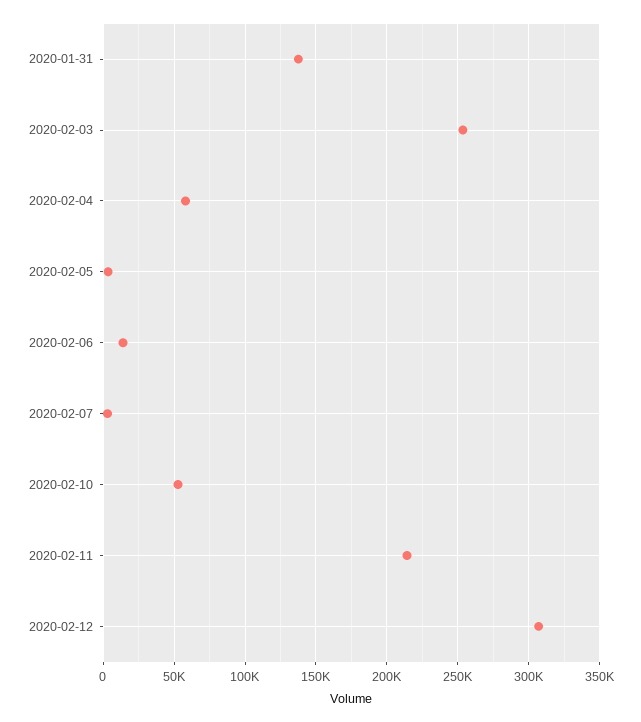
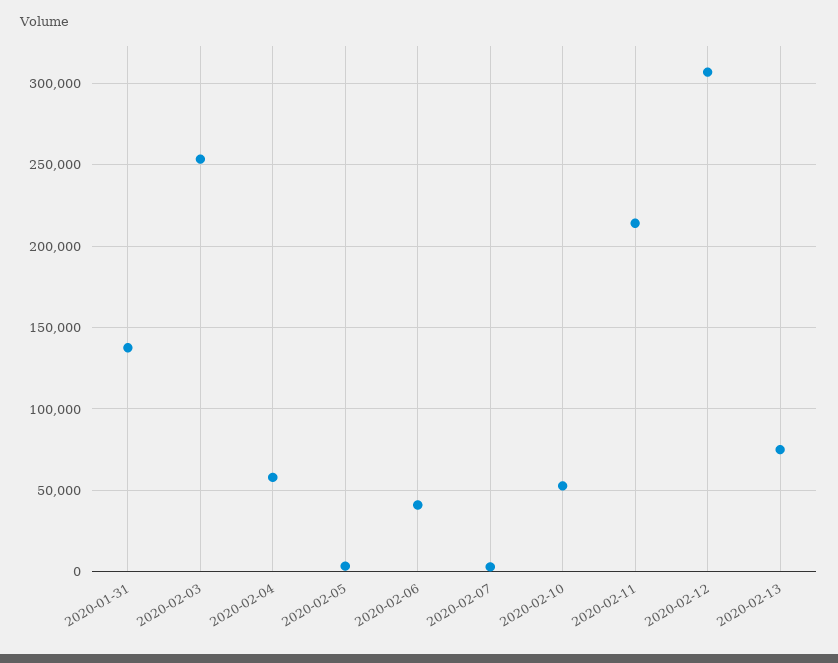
2020-02-06: 15000 -> 40000
2020-02-13: none -> 75000

